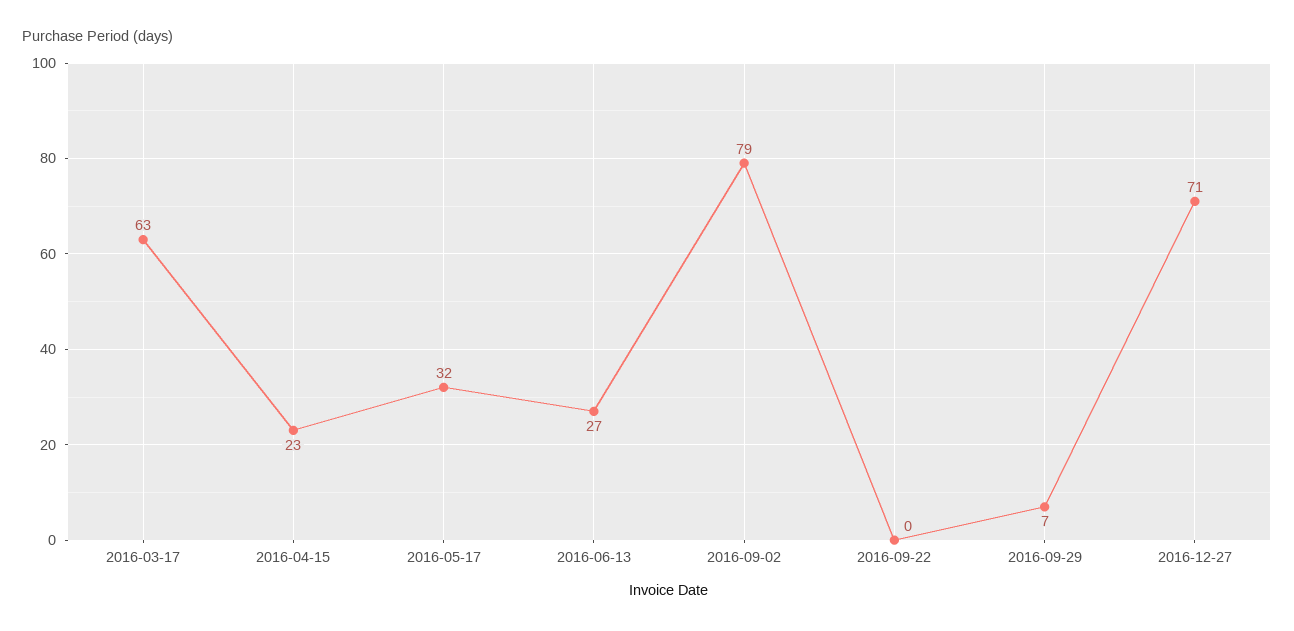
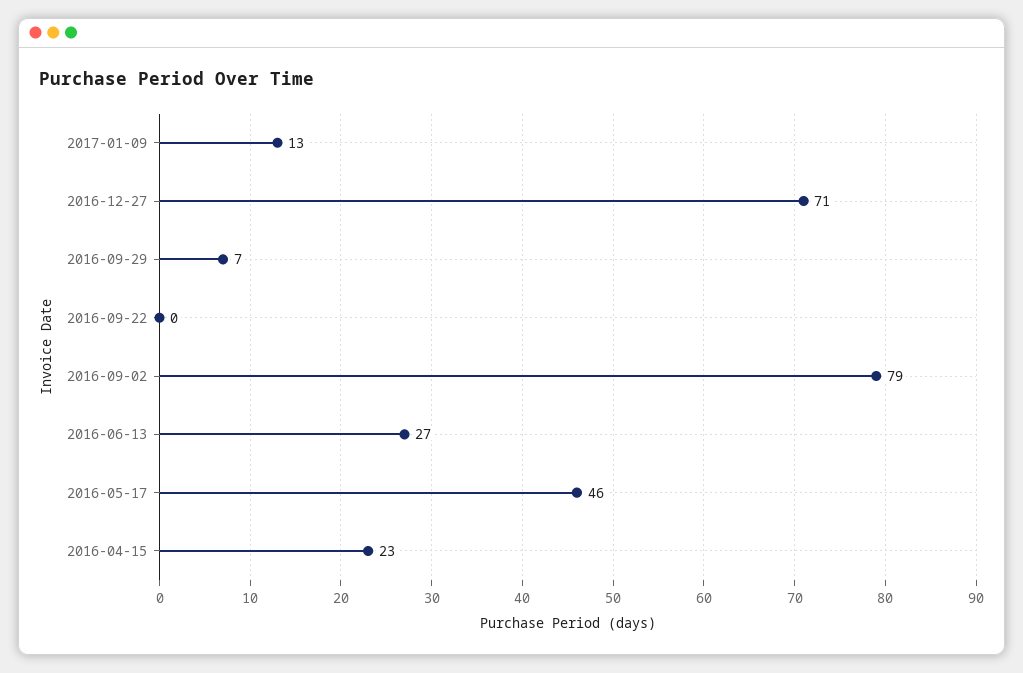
2016-03-17: 63 -> none
2016-05-17: 32 -> 46
2017-01-09: none -> 13

